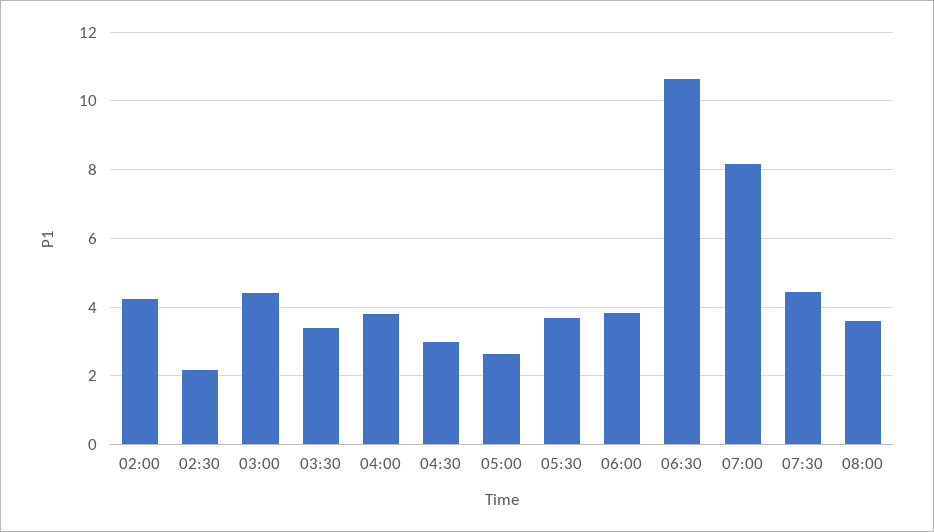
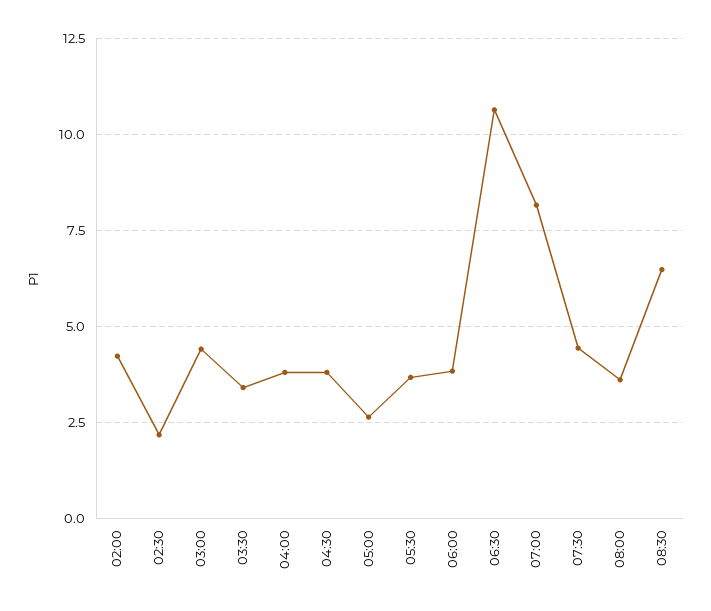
04:30: 3 -> 3.75
08:30: none -> 6.5

